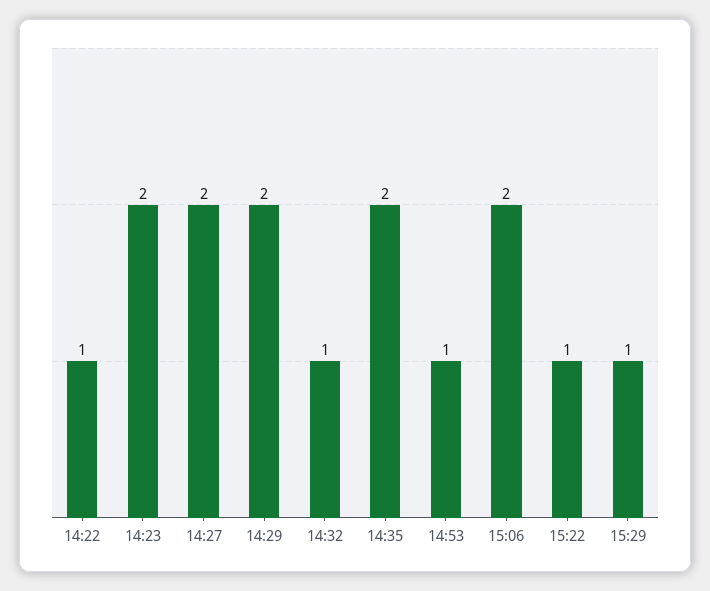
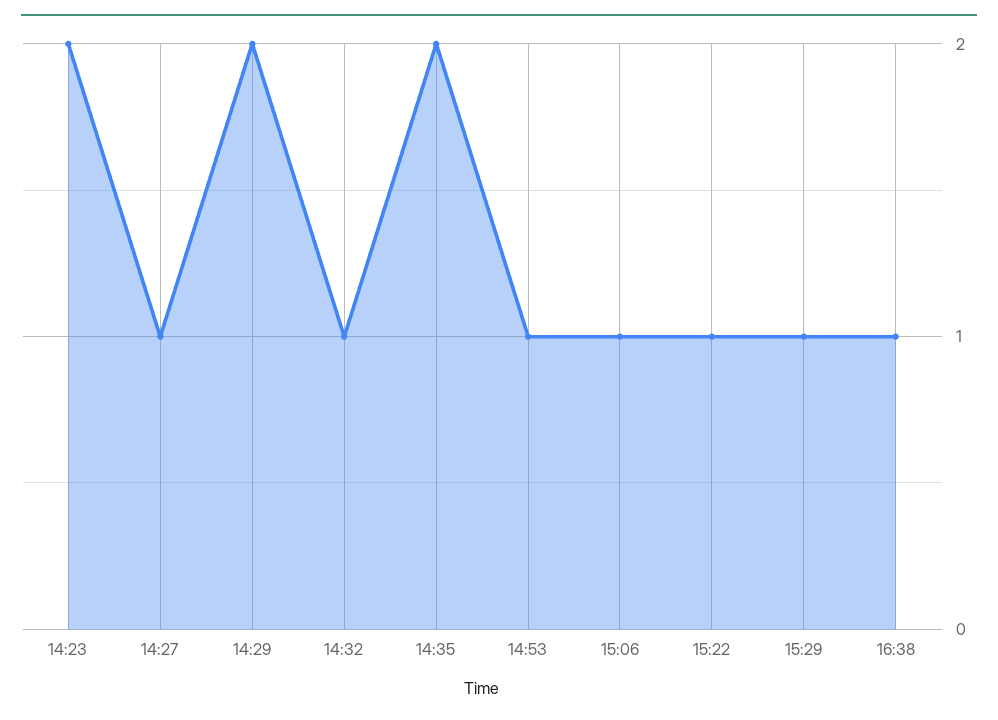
14:22: 1 -> none
14:27: 2 -> 1
15:06: 2 -> 1
16:38: none -> 1

